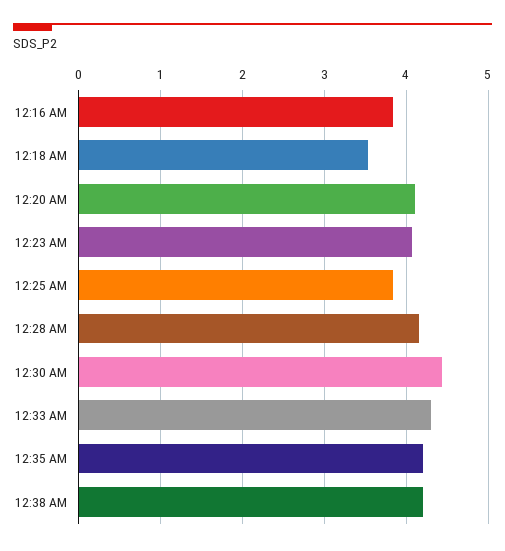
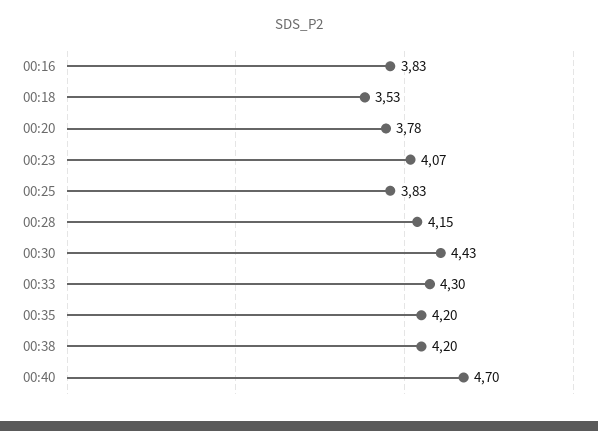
12:20 AM: 4.1 -> 3.78
00:40: none -> 4.7

